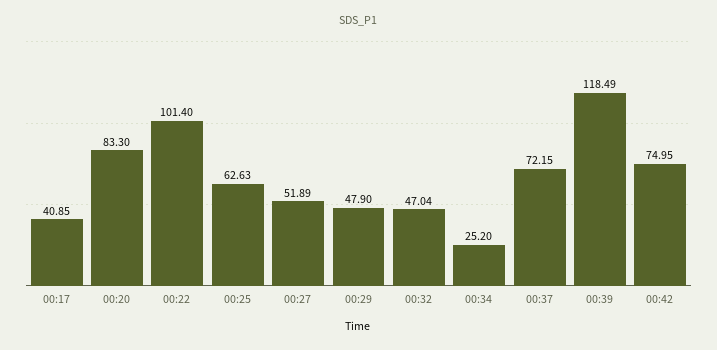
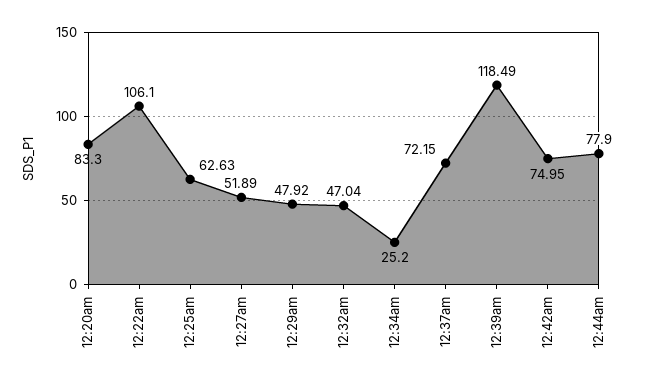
00:17: 40.85 -> none
00:22: 101.4 -> 106.1
00:29: 47.9 -> 47.92
12:44am: none -> 77.9

